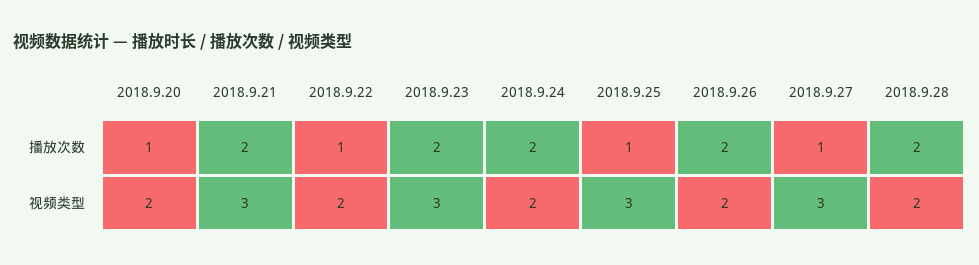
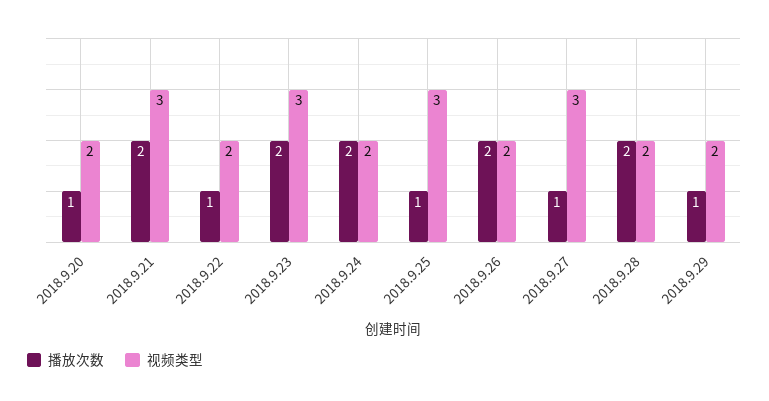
播放次数, 2018.9.29: none -> 1
视频类型, 2018.9.29: none -> 2

